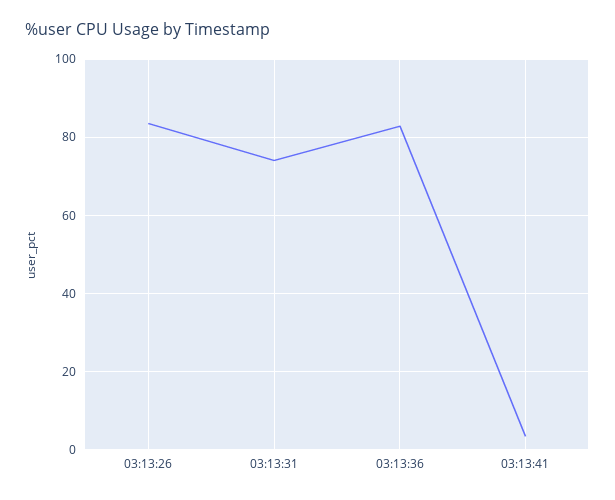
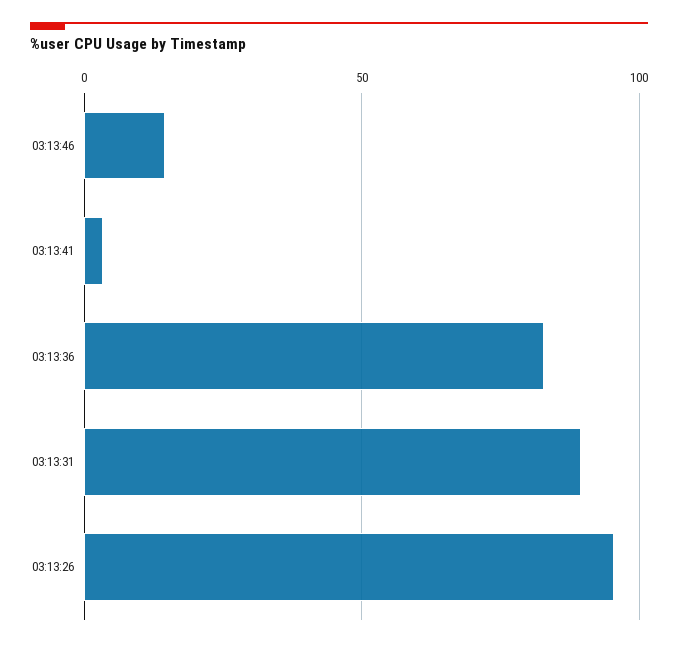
03:13:26: 84 -> 95
03:13:31: 74 -> 90
03:13:46: none -> 15

